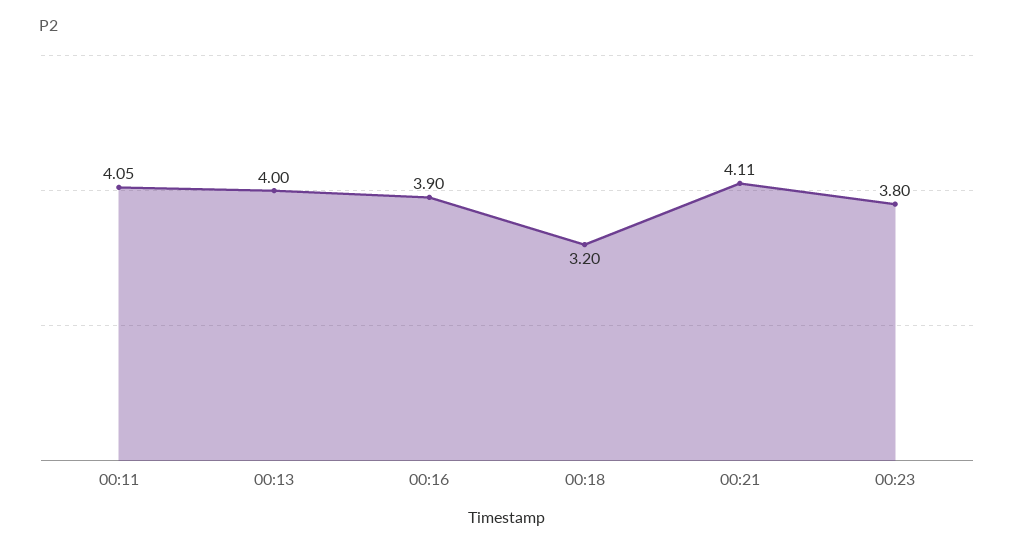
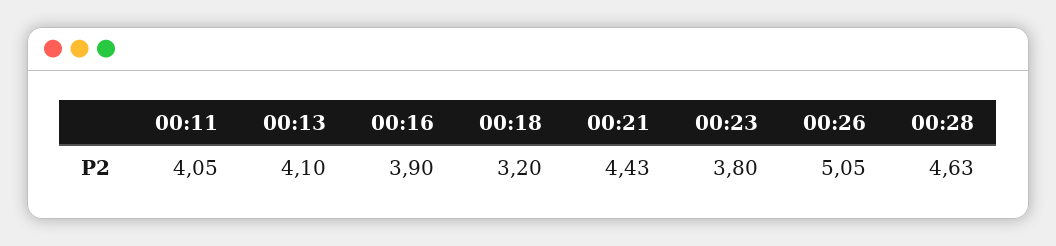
00:13: 4 -> 4.1
00:21: 4.11 -> 4.43
00:26: none -> 5.05
00:28: none -> 4.63

